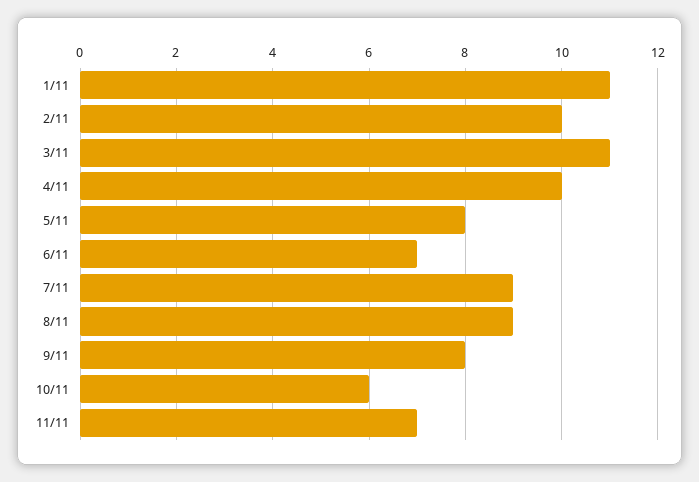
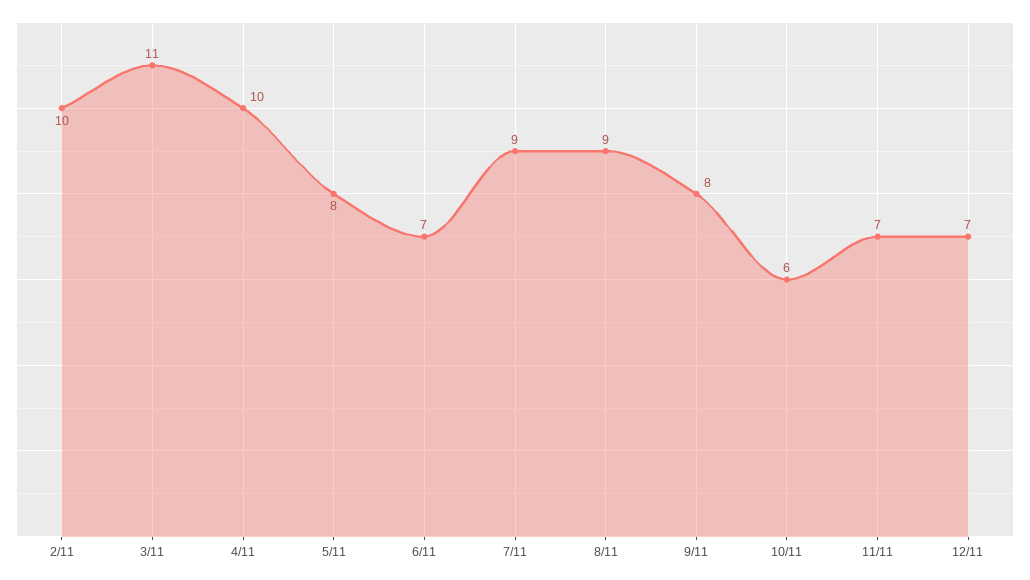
1/11: 11 -> none
12/11: none -> 7

